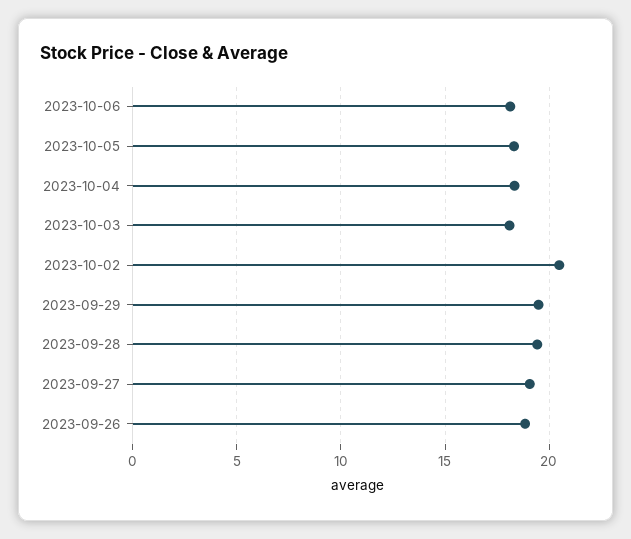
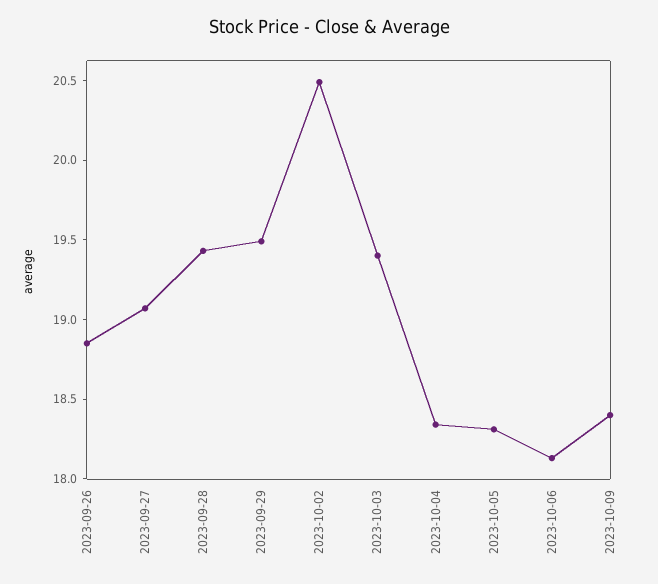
2023-10-03: 18 -> 19.4
2023-10-09: none -> 18.4

